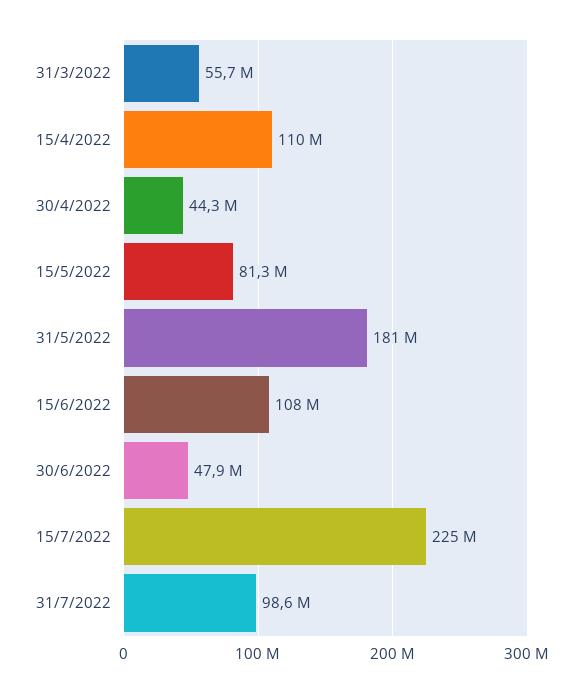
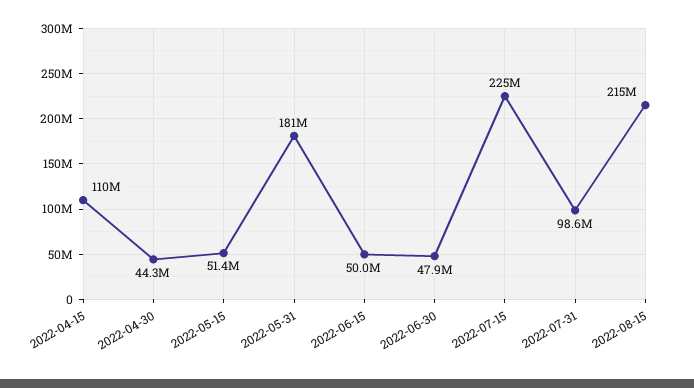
31/3/2022: 55700000 -> none
15/5/2022: 81300000 -> 51400000
15/6/2022: 108000000 -> 50000000
2022-08-15: none -> 215000000

